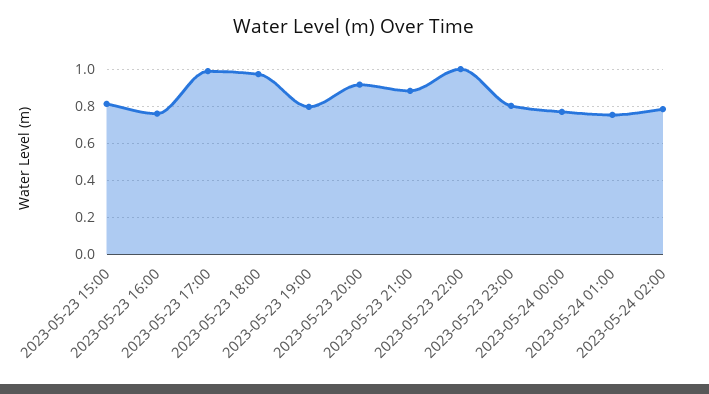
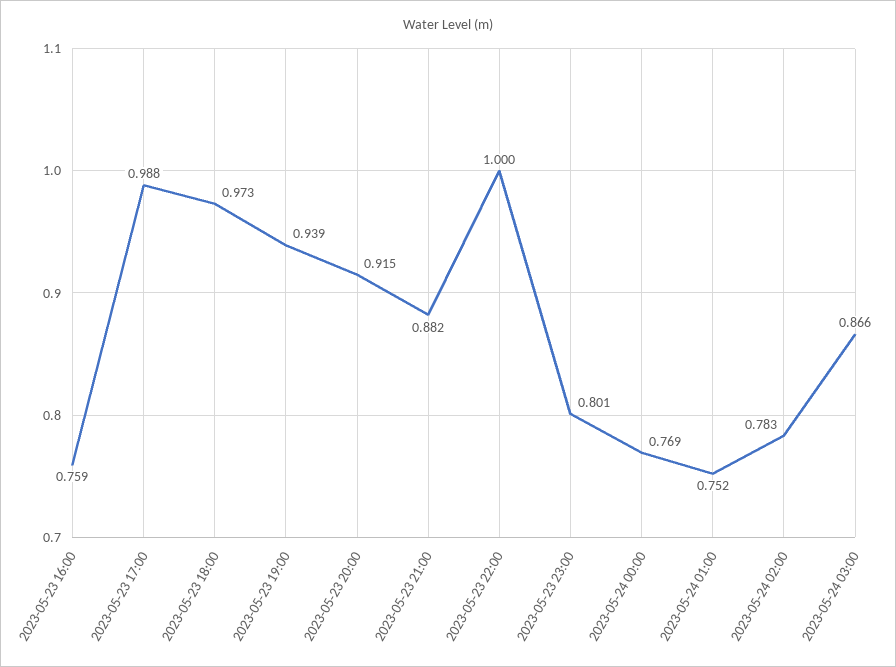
2023-05-23 15:00: 0.8 -> none
2023-05-23 19:00: 0.8 -> 0.939
2023-05-24 03:00: none -> 0.866

